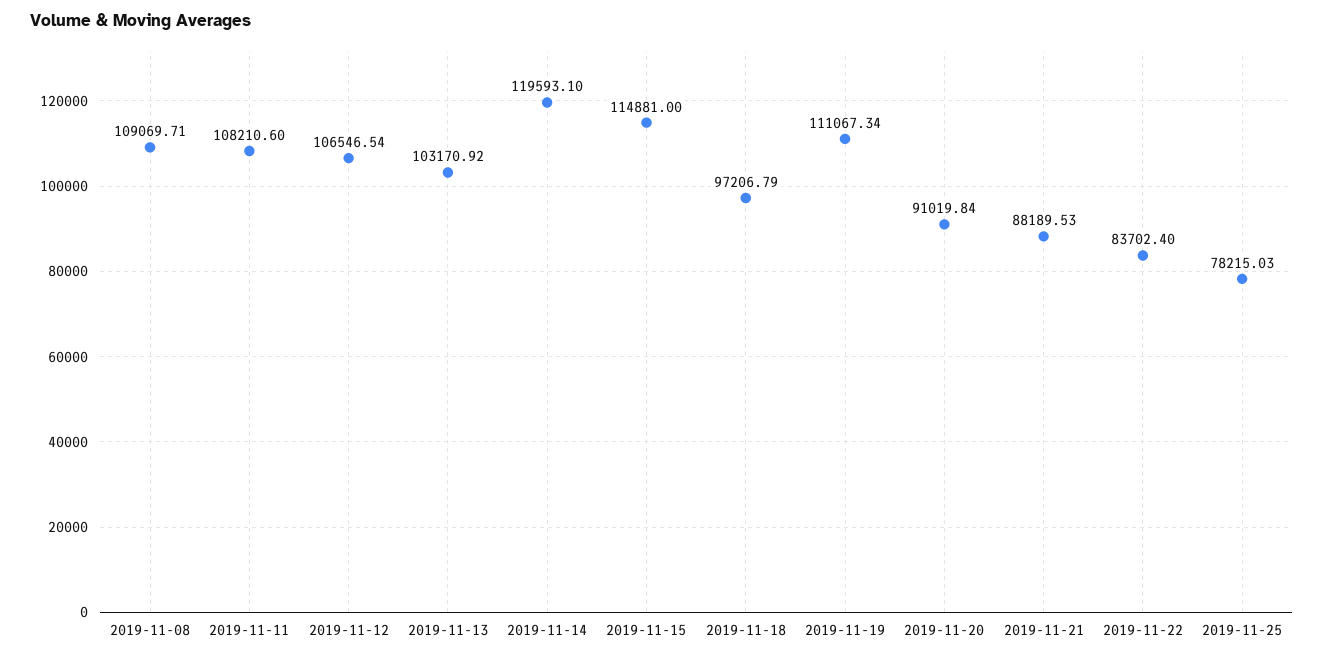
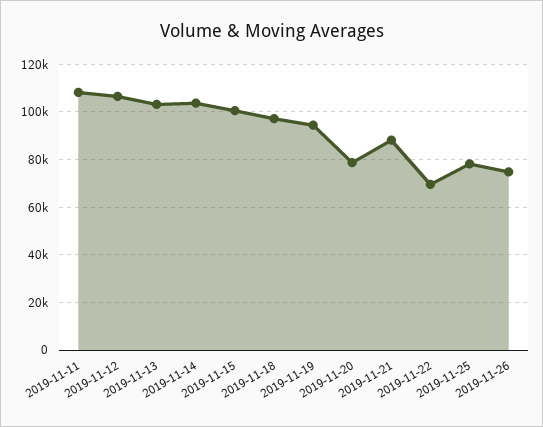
2019-11-08: 109069.71 -> none
2019-11-14: 119593.1 -> 105000
2019-11-15: 114881 -> 100000
2019-11-19: 111067.34 -> 95000
2019-11-20: 91019.84 -> 80000
2019-11-22: 83702.4 -> 70000
2019-11-26: none -> 75000

